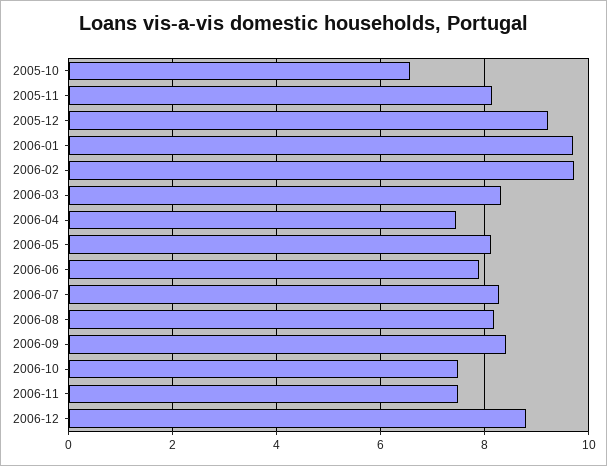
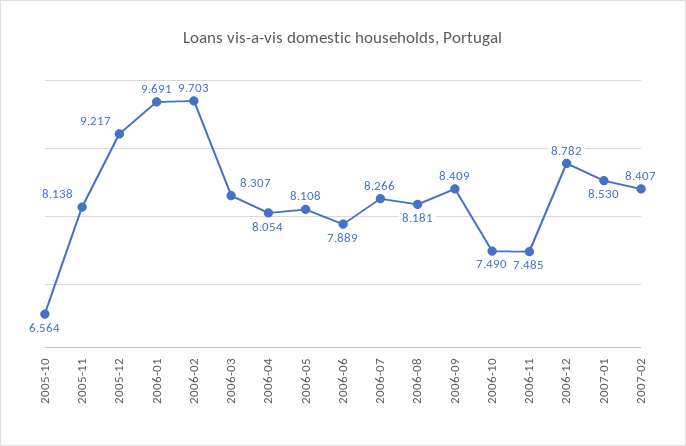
2006-04: 7.4 -> 8.054
2007-01: none -> 8.53
2007-02: none -> 8.407

